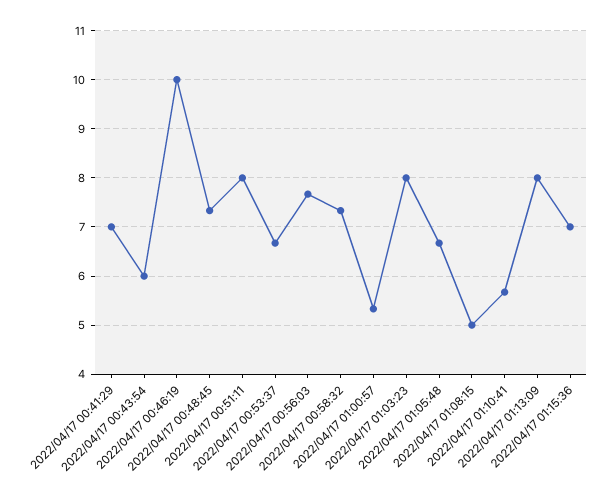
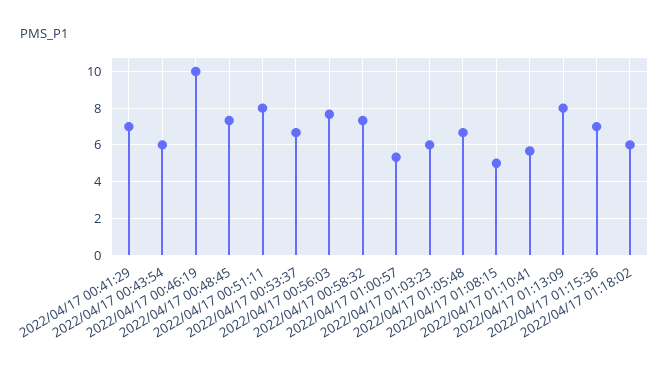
2022/04/17 01:03:23: 8 -> 6
2022/04/17 01:18:02: none -> 6

